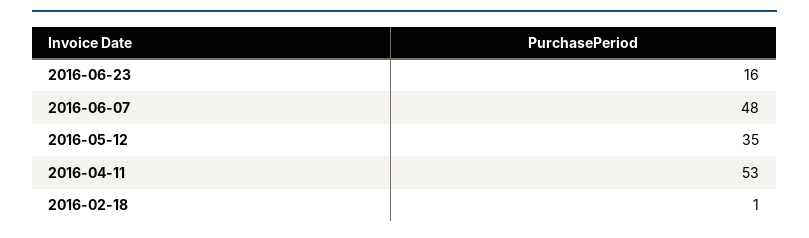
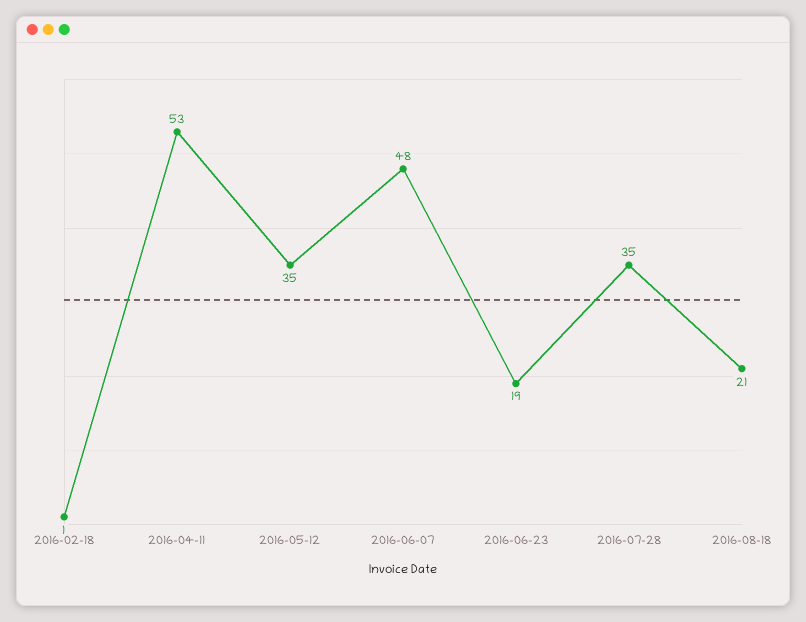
2016-06-23: 16 -> 19
2016-07-28: none -> 35
2016-08-18: none -> 21

